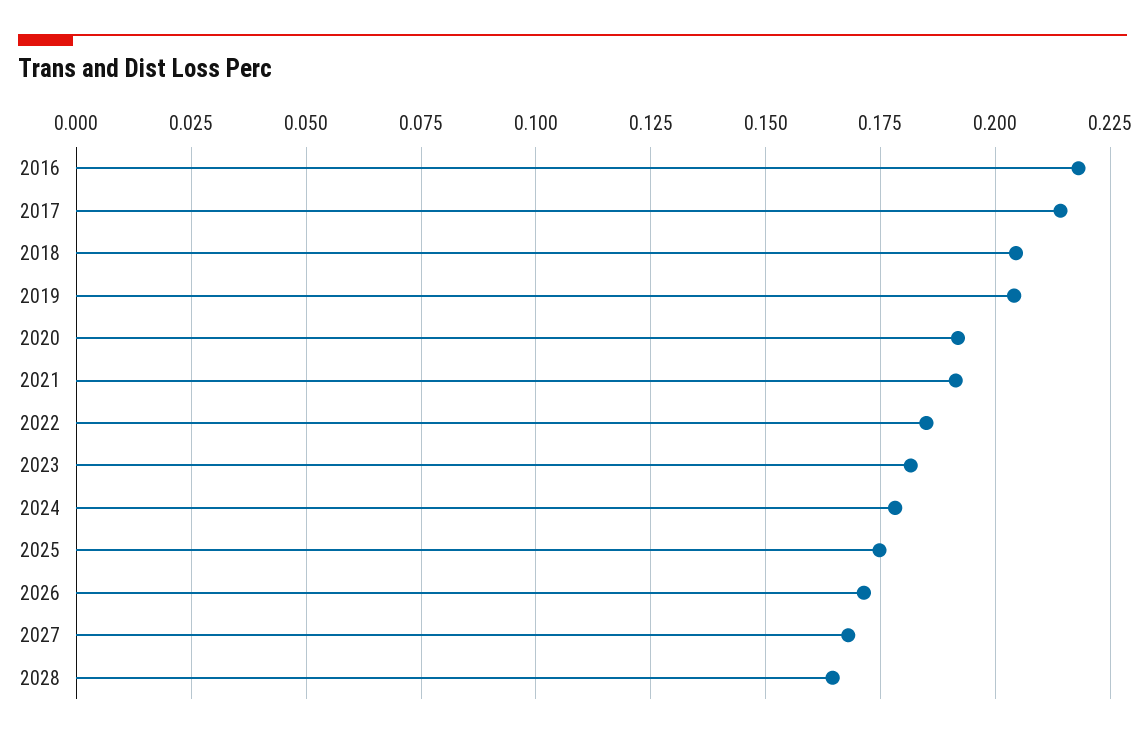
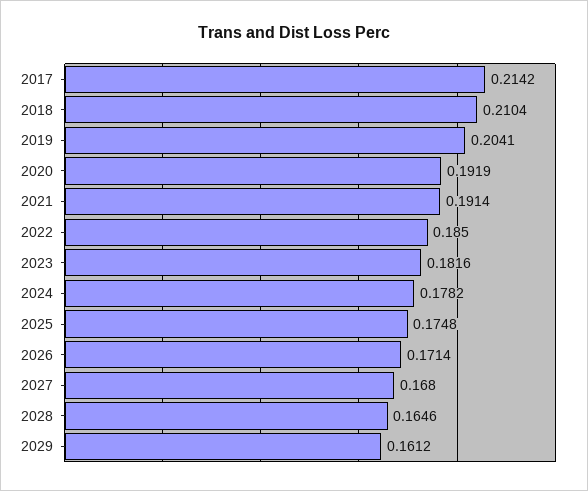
2016: 0.2175 -> none
2018: 0.205 -> 0.2104
2029: none -> 0.1612

